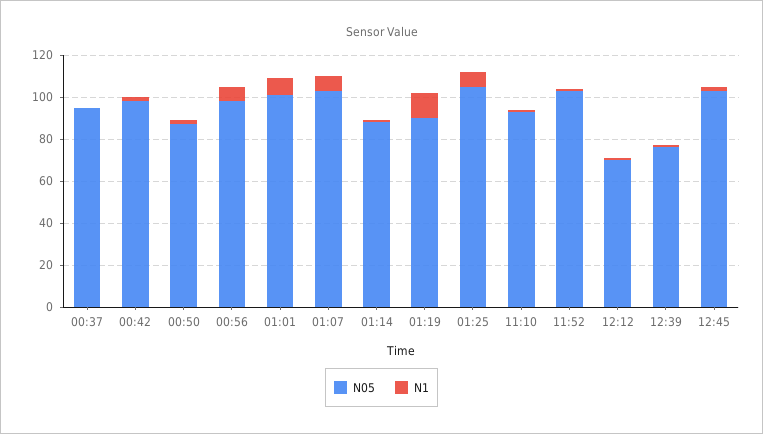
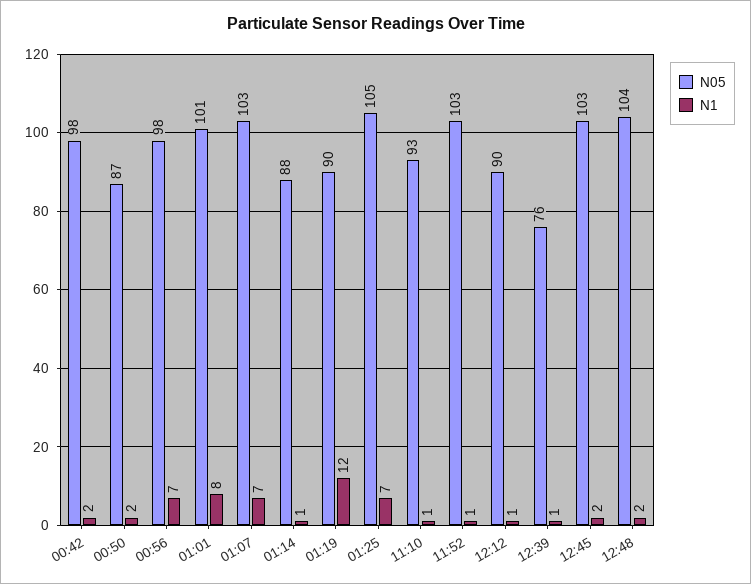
N05, 00:37: 95 -> none
N1, 00:37: 0 -> none
N05, 12:12: 70 -> 90
N05, 12:48: none -> 104
N1, 12:48: none -> 2

